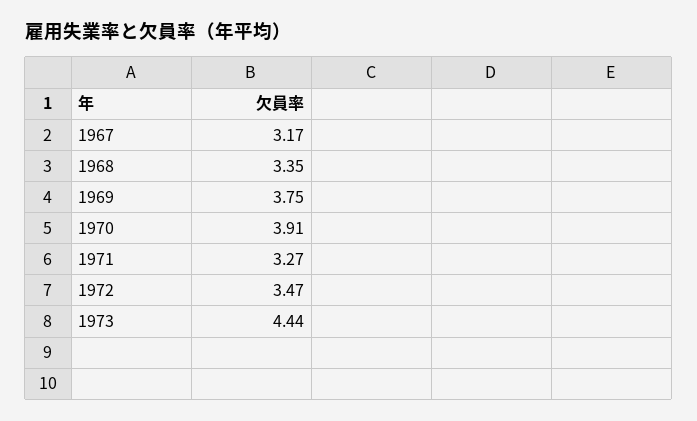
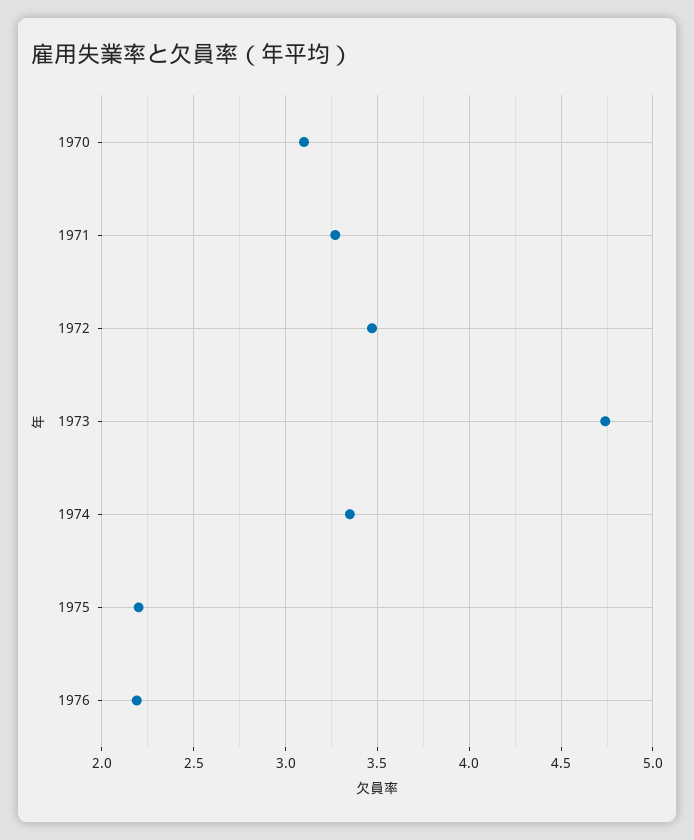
1967: 3.17 -> none
1968: 3.35 -> none
1969: 3.75 -> none
1970: 3.91 -> 3.1
1973: 4.44 -> 4.75
1974: none -> 3.35
1975: none -> 2.2
1976: none -> 2.2

